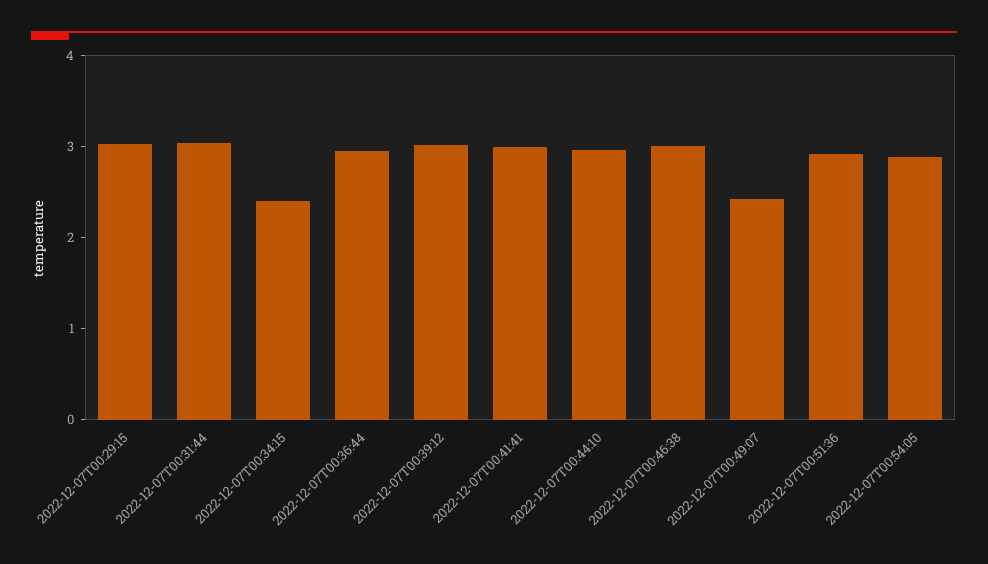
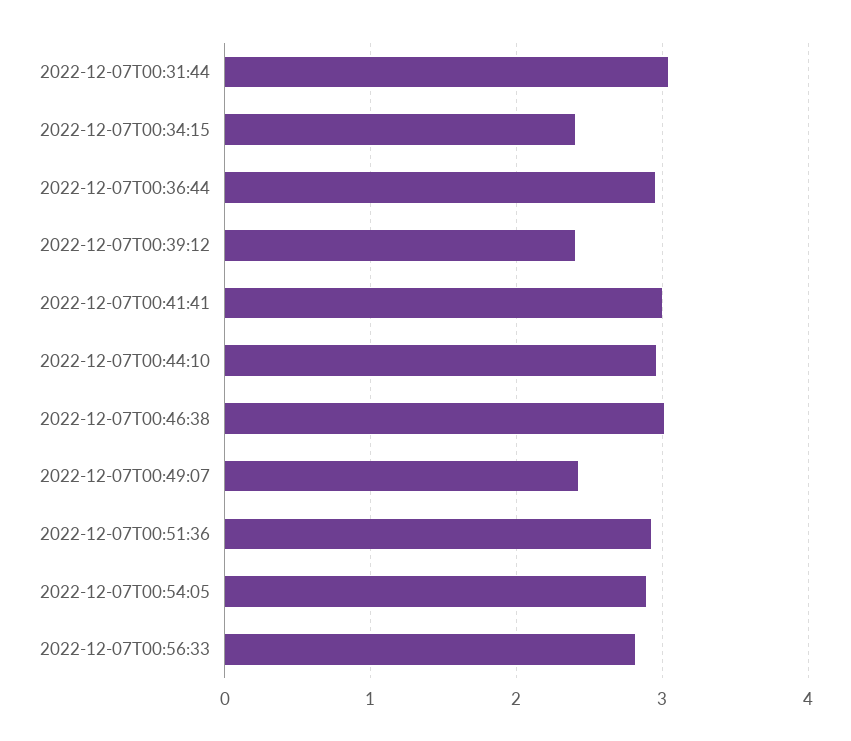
2022-12-07T00:29:15: 3 -> none
2022-12-07T00:39:12: 3 -> 2.4
2022-12-07T00:56:33: none -> 2.8

